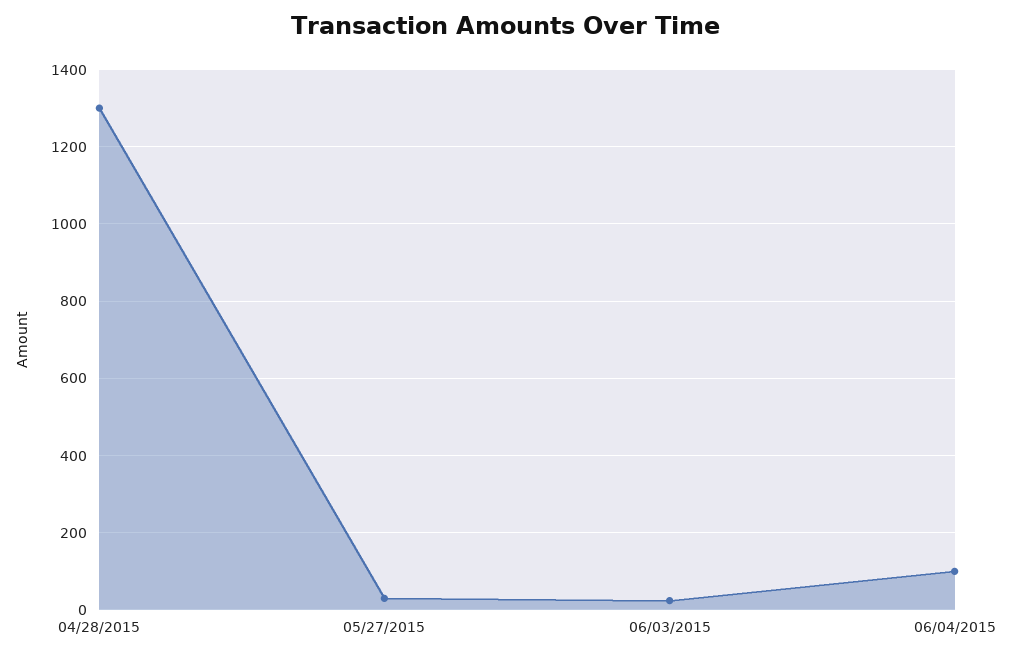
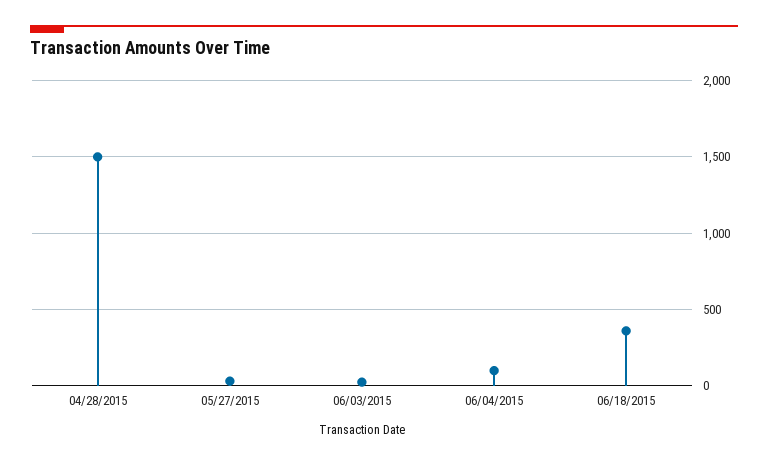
04/28/2015: 1300 -> 1500
06/18/2015: none -> 350

